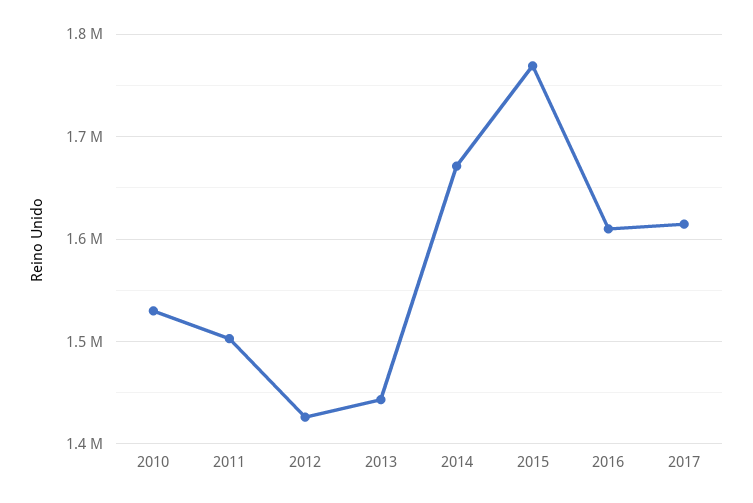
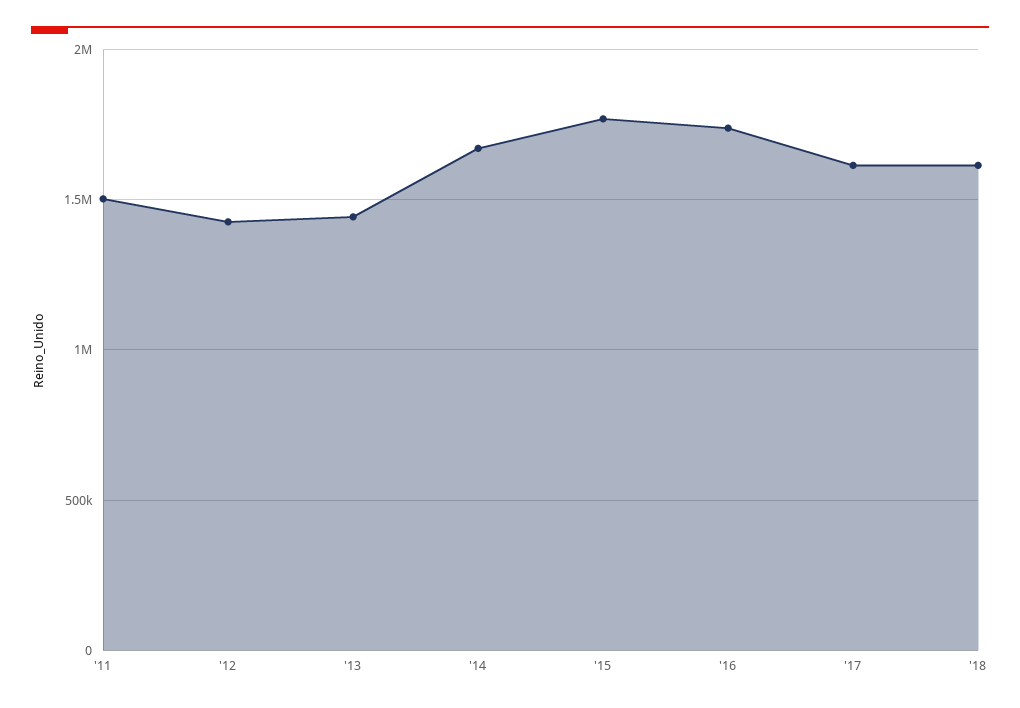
2010: 1530000 -> none
2016: 1610000 -> 1750000
'18: none -> 1600000

